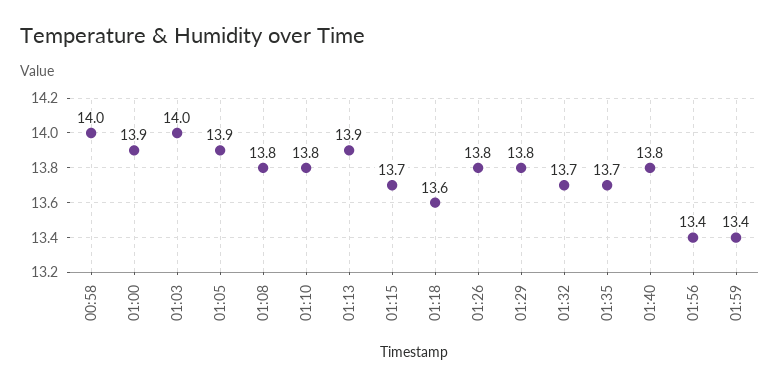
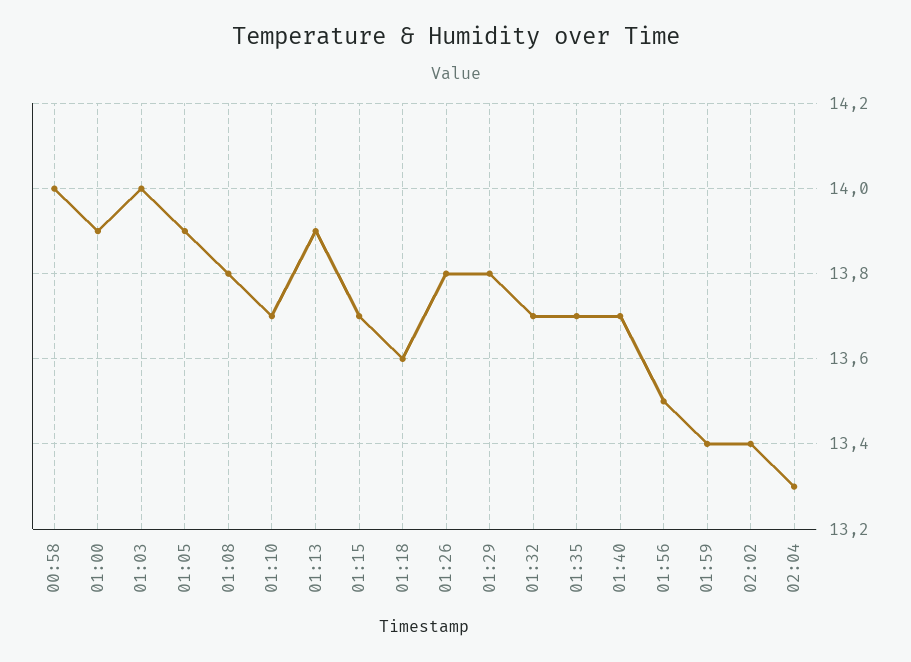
01:10: 13.8 -> 13.7
01:40: 13.8 -> 13.7
01:56: 13.4 -> 13.5
02:02: none -> 13.4
02:04: none -> 13.3

